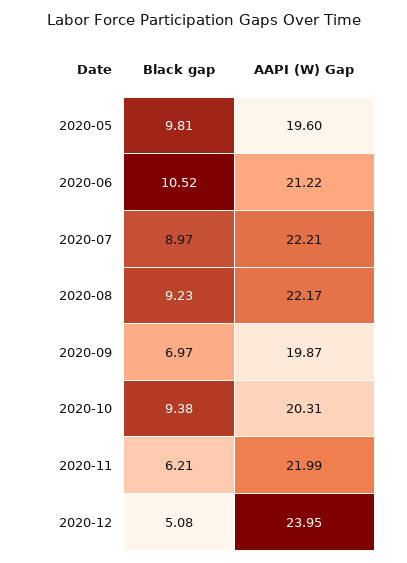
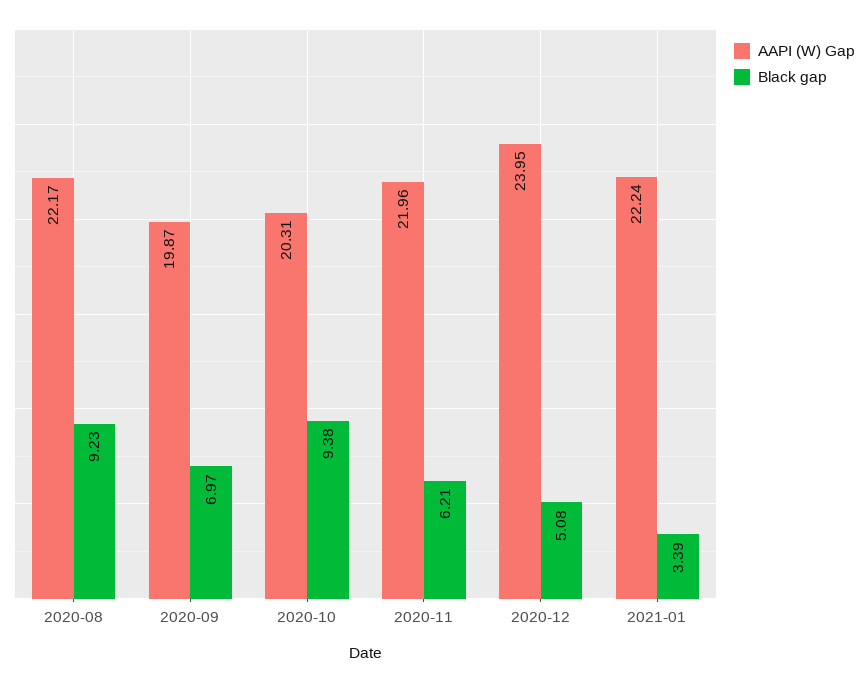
Black gap, 2020-05: 9.81 -> none
AAPI (W) Gap, 2020-05: 19.6 -> none
Black gap, 2020-06: 10.52 -> none
AAPI (W) Gap, 2020-06: 21.22 -> none
Black gap, 2020-07: 8.97 -> none
AAPI (W) Gap, 2020-07: 22.21 -> none
AAPI (W) Gap, 2020-11: 21.99 -> 21.96
AAPI (W) Gap, 2021-01: none -> 22.24
Black gap, 2021-01: none -> 3.39

